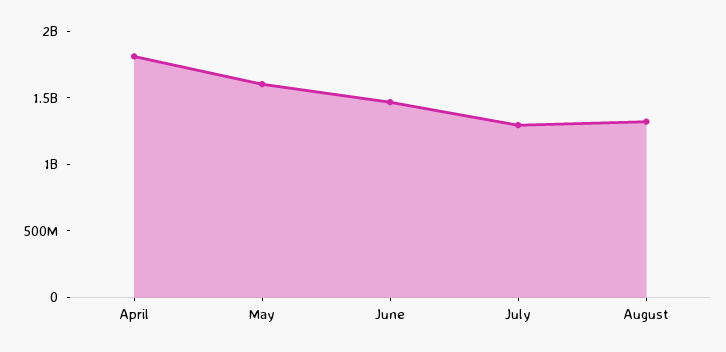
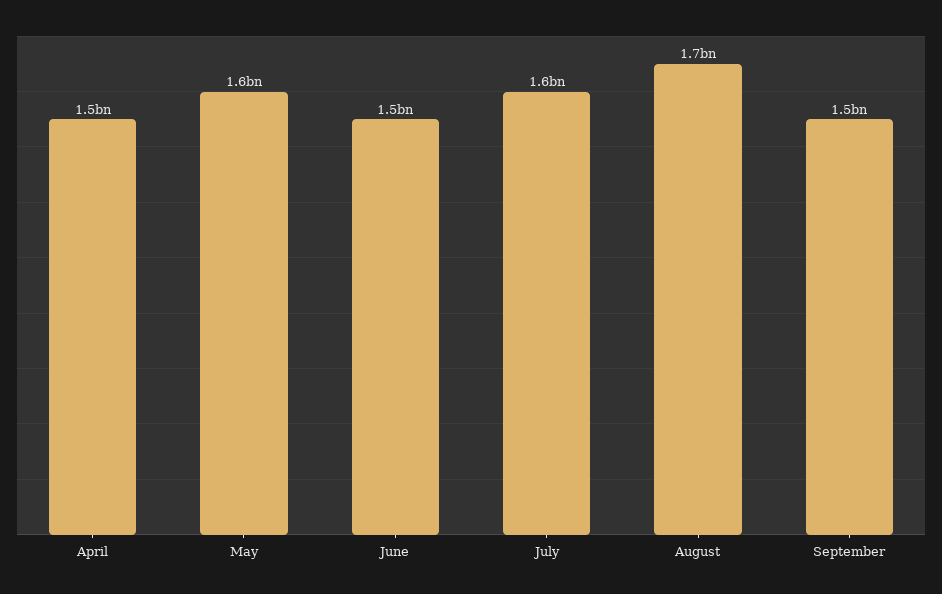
April: 1800000000 -> 1500000000
July: 1300000000 -> 1600000000
August: 1300000000 -> 1700000000
September: none -> 1500000000

